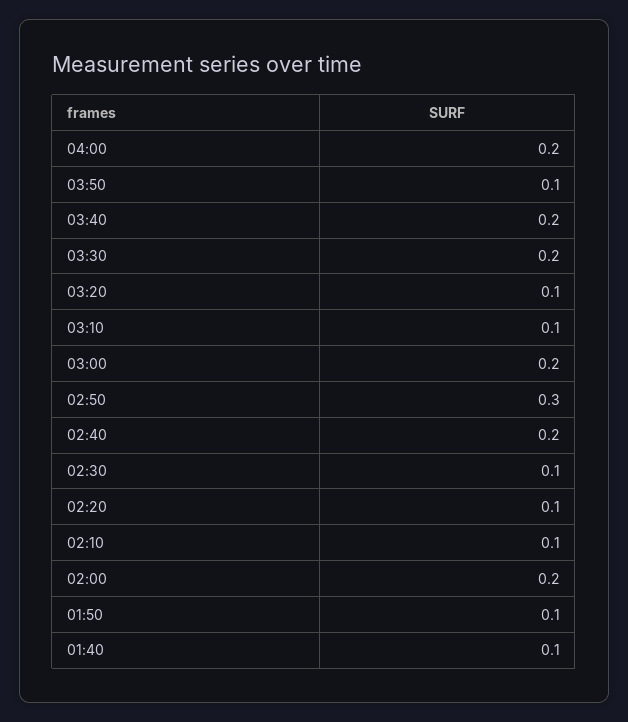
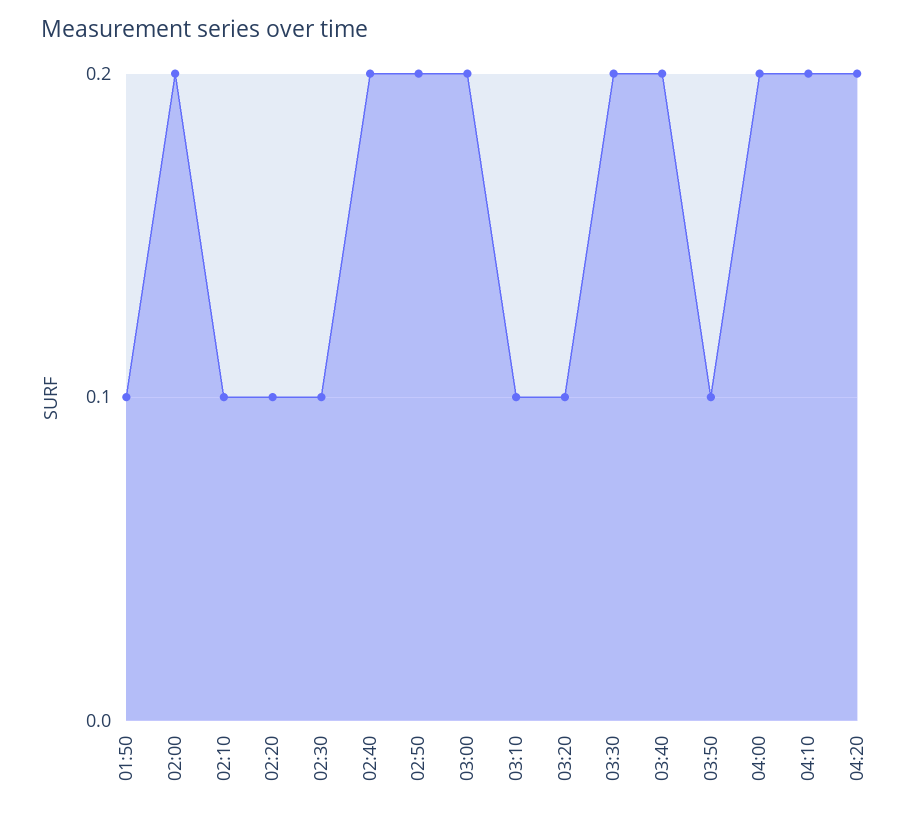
02:50: 0.3 -> 0.2
01:40: 0.1 -> none
04:10: none -> 0.2
04:20: none -> 0.2

